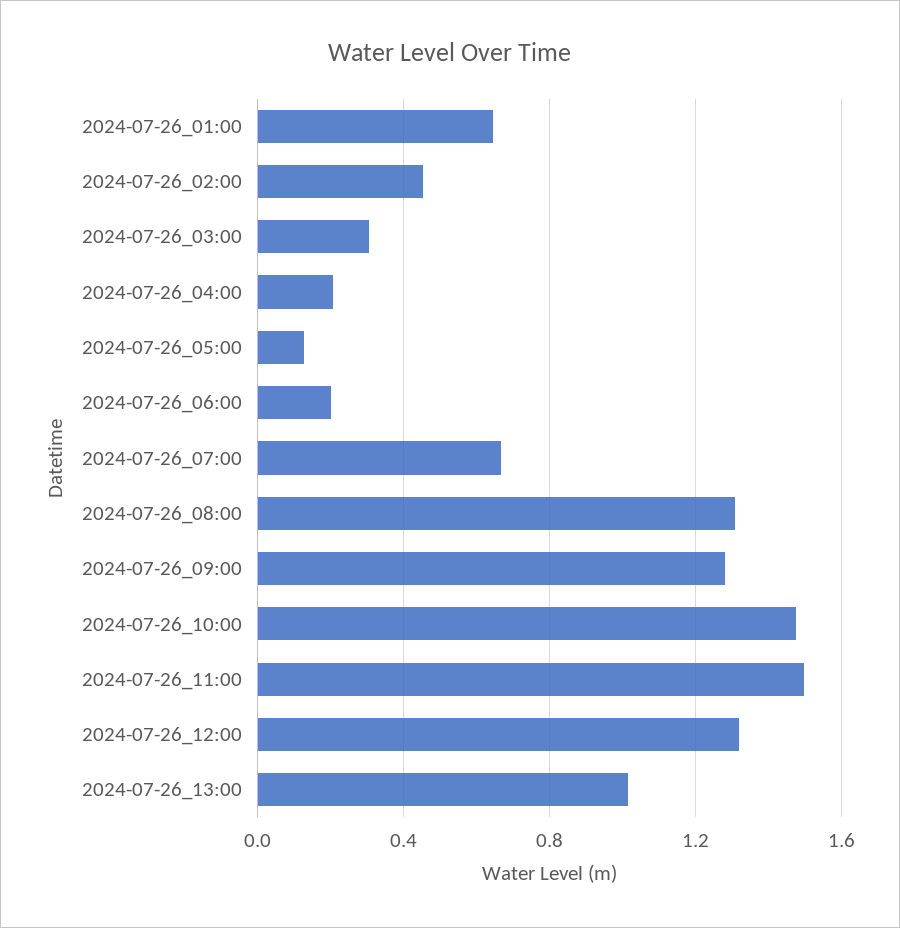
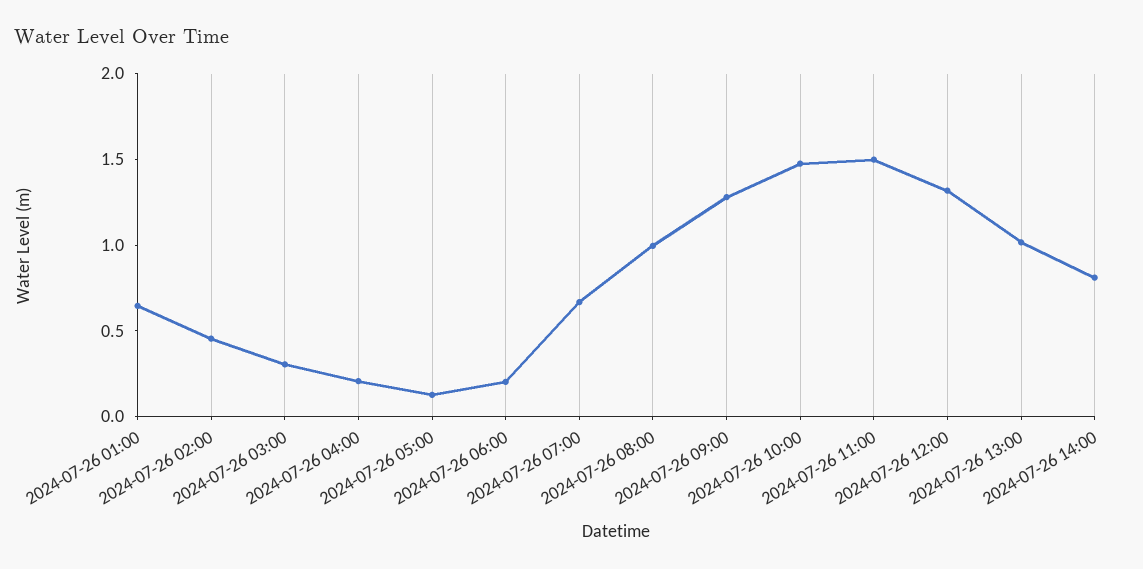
2024-07-26_08:00: 1.3 -> 1
2024-07-26 14:00: none -> 0.8

